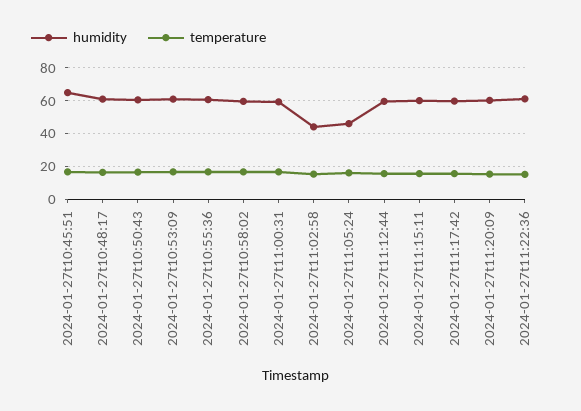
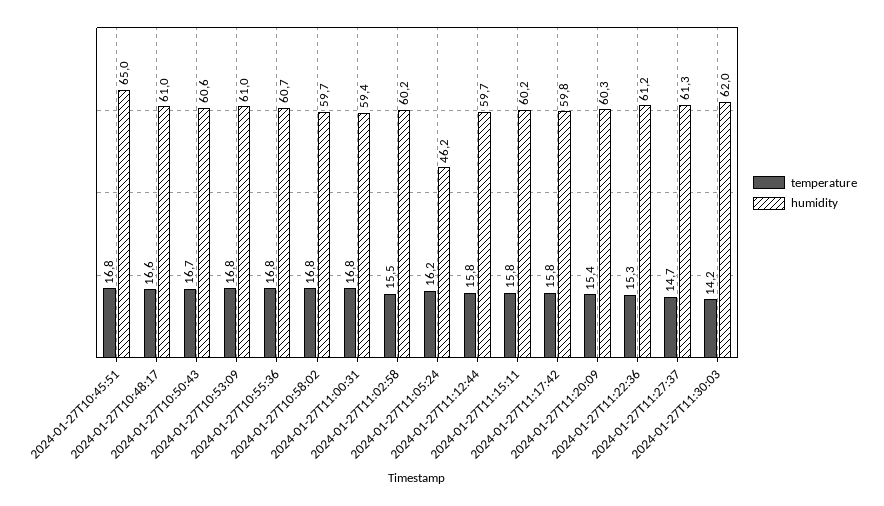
humidity, 2024-01-27t11:02:58: 45 -> 60.2
temperature, 2024-01-27T11:27:37: none -> 14.7
humidity, 2024-01-27T11:27:37: none -> 61.3
temperature, 2024-01-27T11:30:03: none -> 14.2
humidity, 2024-01-27T11:30:03: none -> 62

